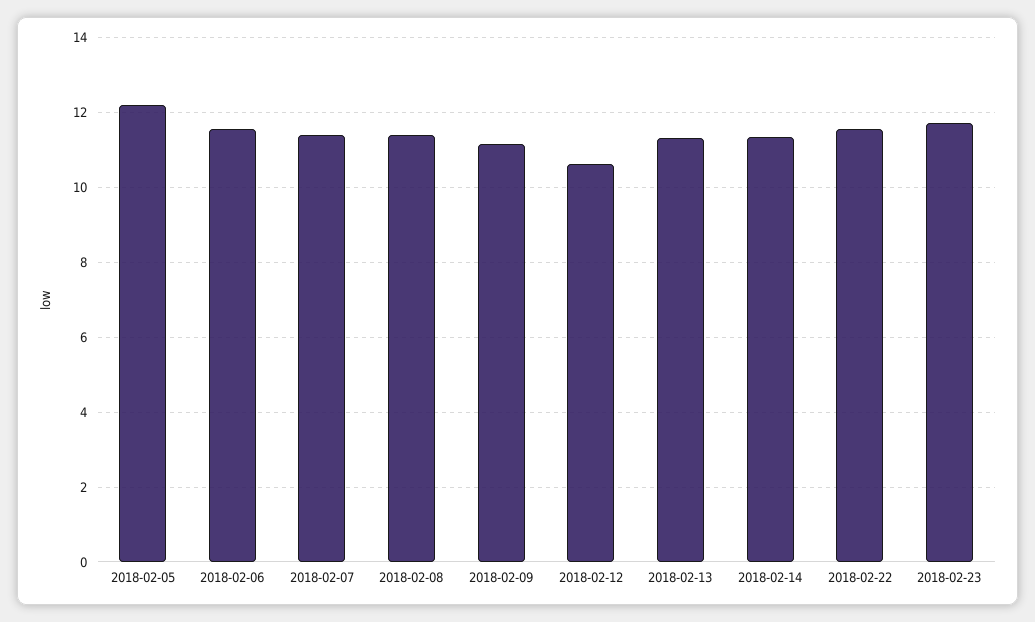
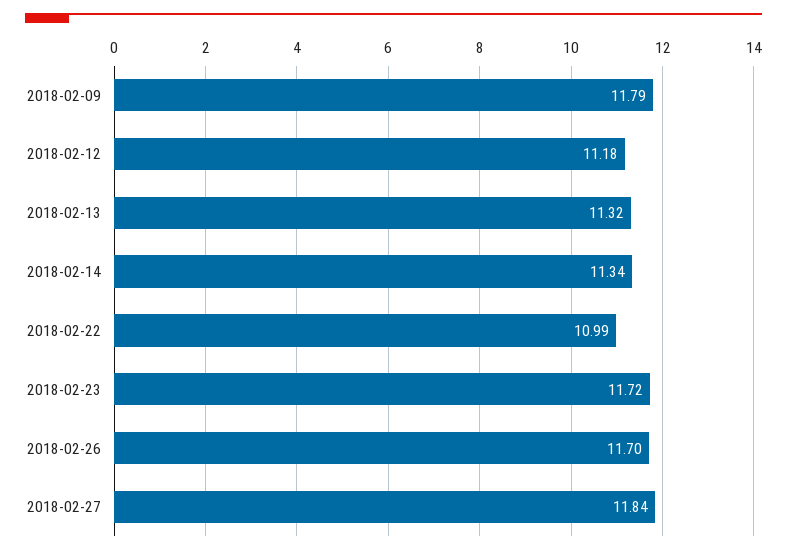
2018-02-05: 12.2 -> none
2018-02-06: 11.6 -> none
2018-02-07: 11.4 -> none
2018-02-08: 11.4 -> none
2018-02-09: 11.2 -> 11.79
2018-02-12: 10.6 -> 11.18
2018-02-22: 11.6 -> 10.99
2018-02-26: none -> 11.7
2018-02-27: none -> 11.84

